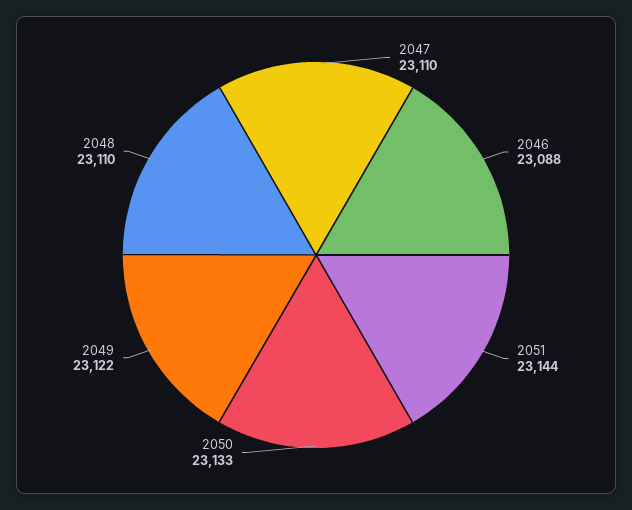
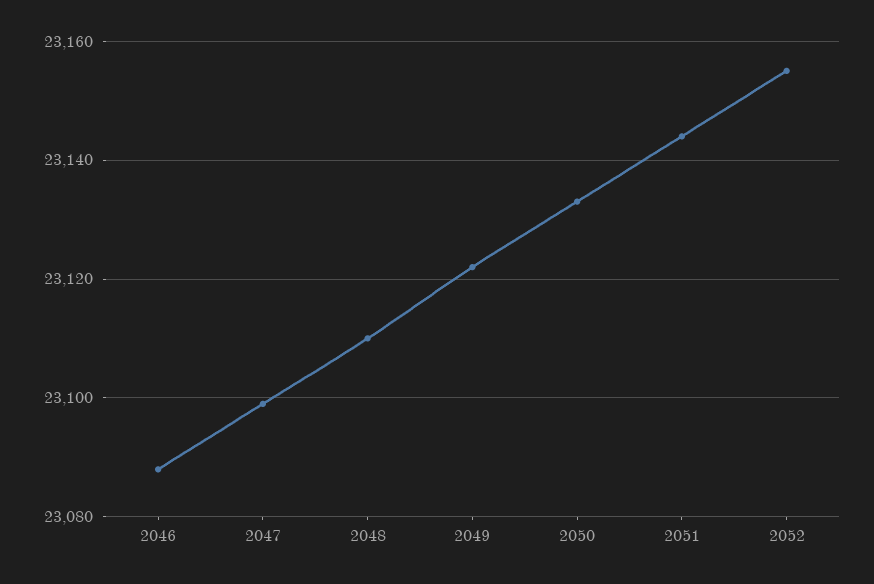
2047: 23110 -> 23100
2052: none -> 23155

